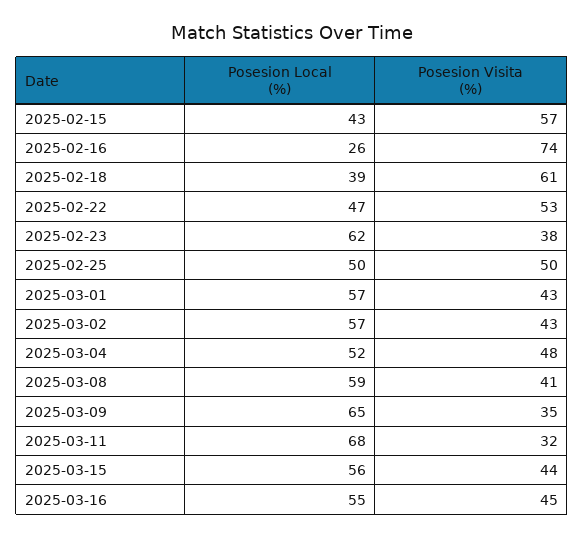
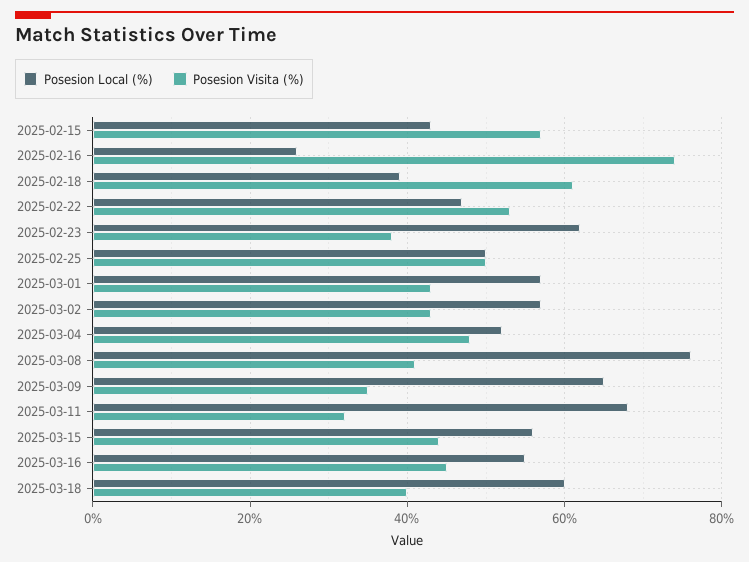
Posesion Local (%), 2025-03-08: 59 -> 75
Posesion Local (%), 2025-03-18: none -> 60
Posesion Visita (%), 2025-03-18: none -> 40

